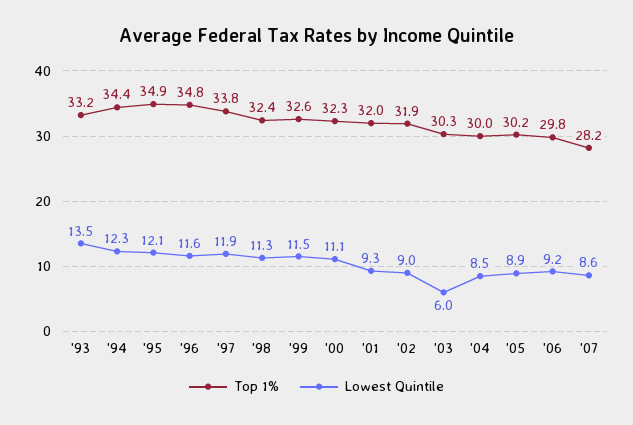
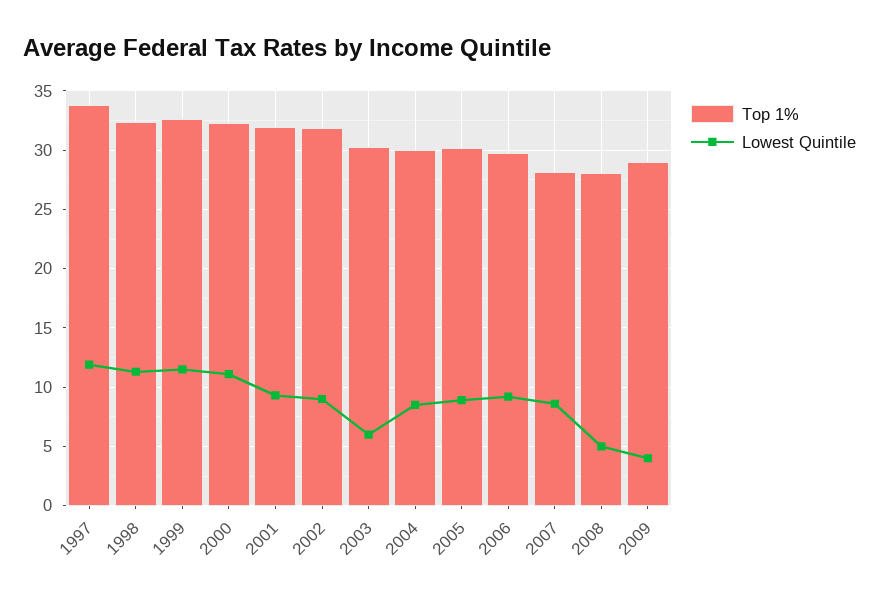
Top 1%, '93: 33.2 -> none
Lowest Quintile, '93: 13.5 -> none
Top 1%, '94: 34.4 -> none
Lowest Quintile, '94: 12.3 -> none
Top 1%, '95: 34.9 -> none
Lowest Quintile, '95: 12.1 -> none
Top 1%, '96: 34.8 -> none
Lowest Quintile, '96: 11.6 -> none
Top 1%, 2008: none -> 28
Lowest Quintile, 2008: none -> 5
Top 1%, 2009: none -> 29
Lowest Quintile, 2009: none -> 4

